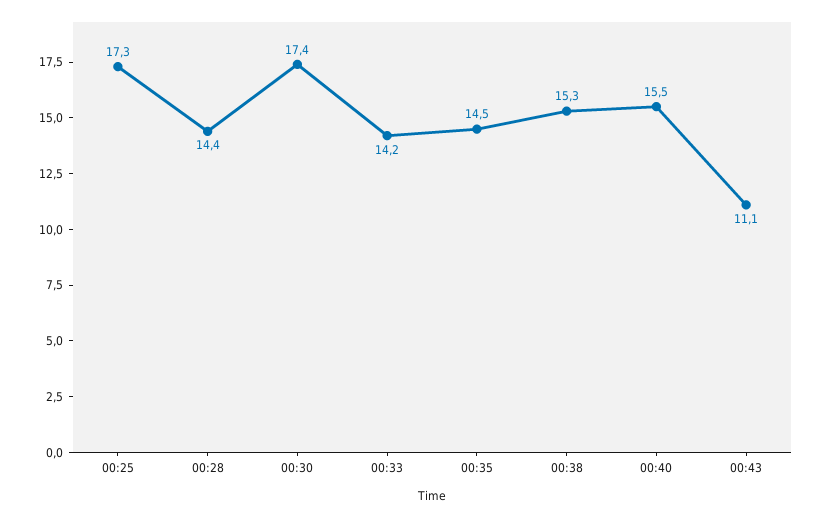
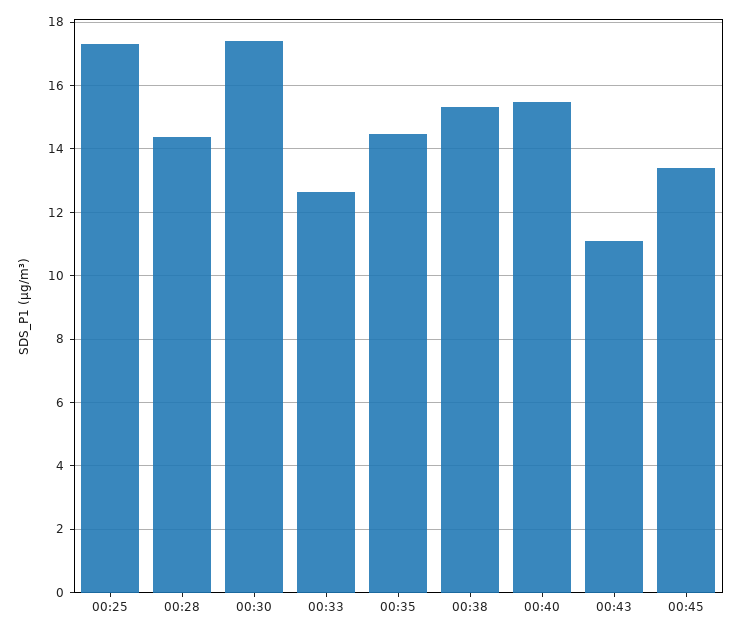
00:33: 14.2 -> 12.6
00:45: none -> 13.4

